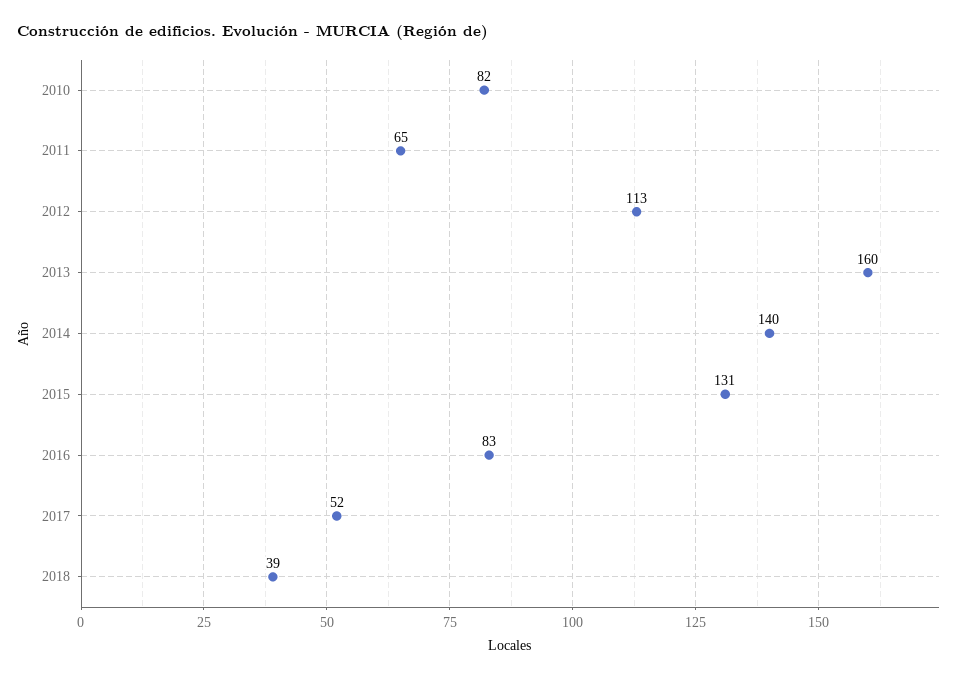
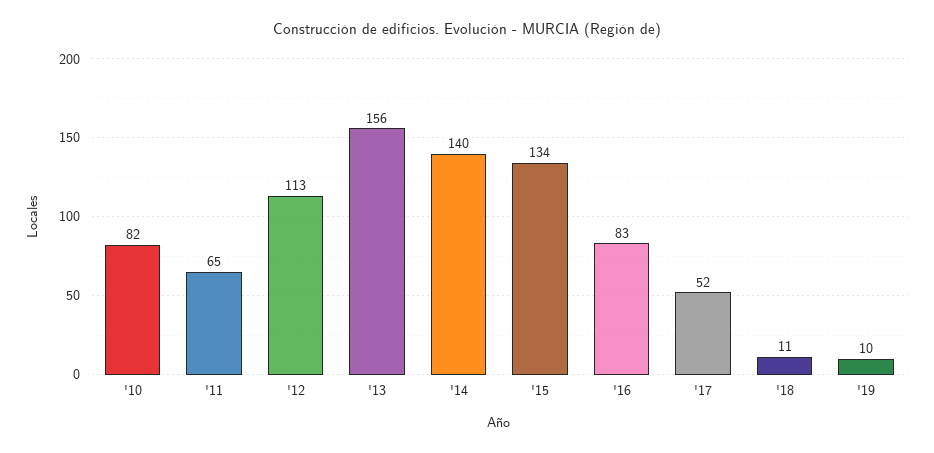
2013: 160 -> 156
2015: 131 -> 134
2018: 39 -> 11
'19: none -> 10

